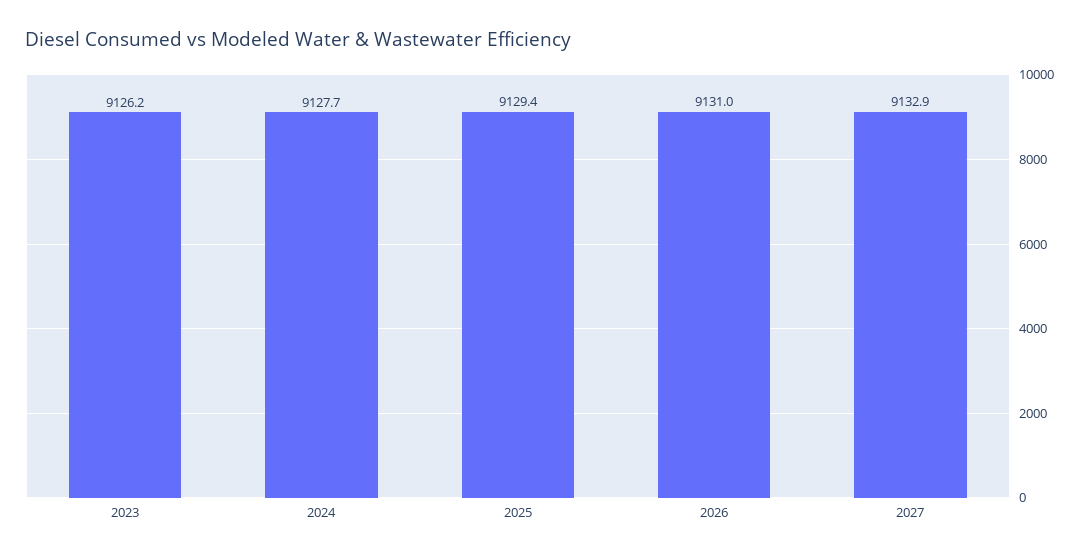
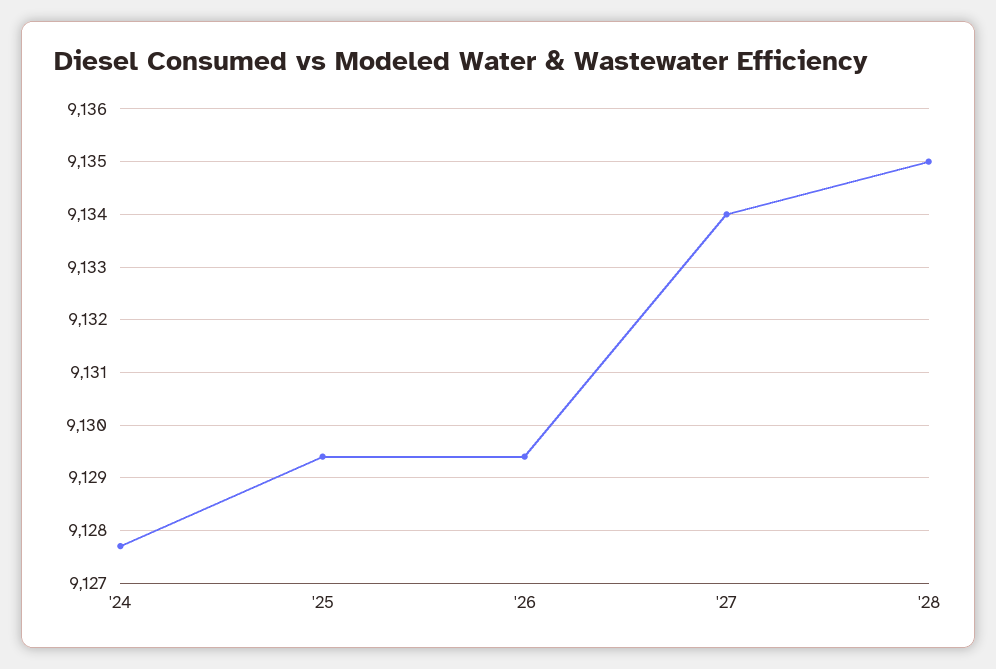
2023: 9126.2 -> none
2026: 9131 -> 9129.5
2027: 9132.9 -> 9134
'28: none -> 9135

